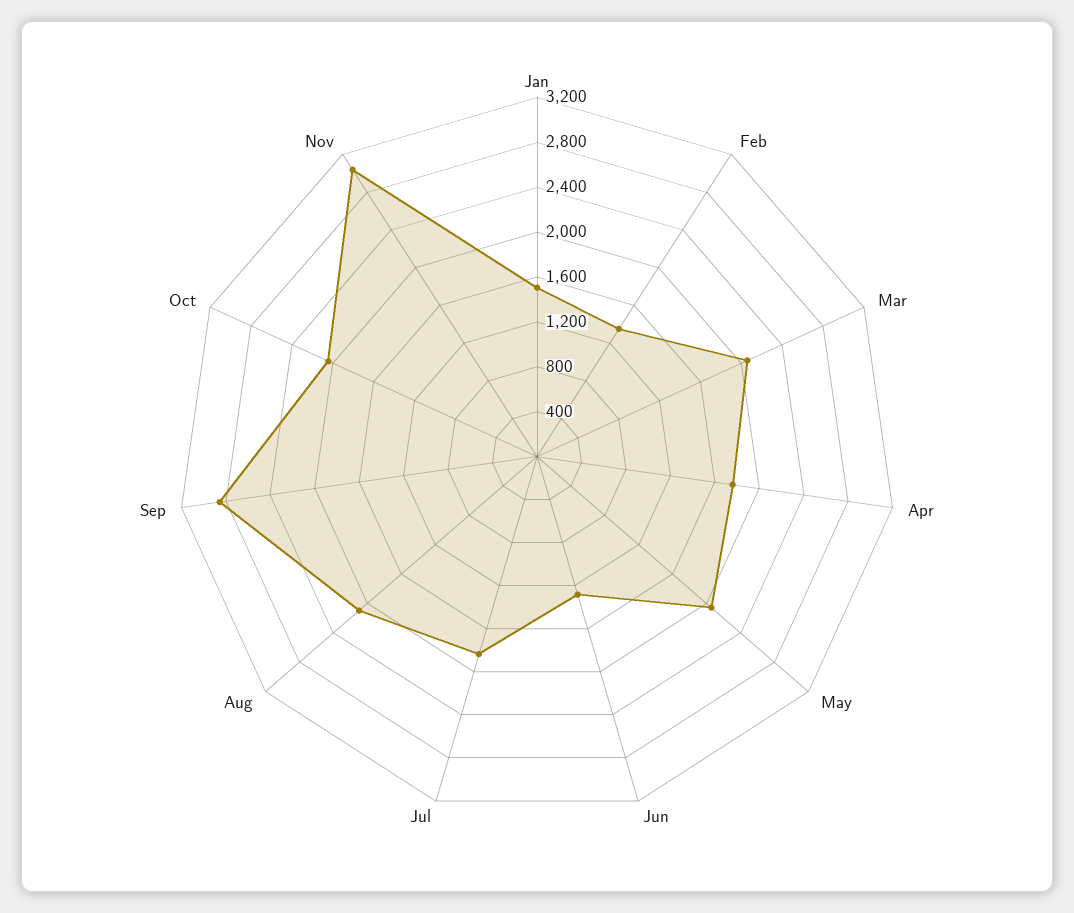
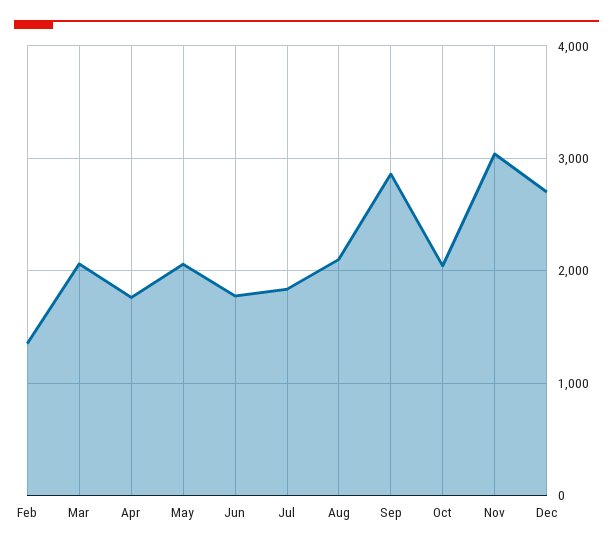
Jan: 1500 -> none
Jun: 1300 -> 1800
Dec: none -> 2700

